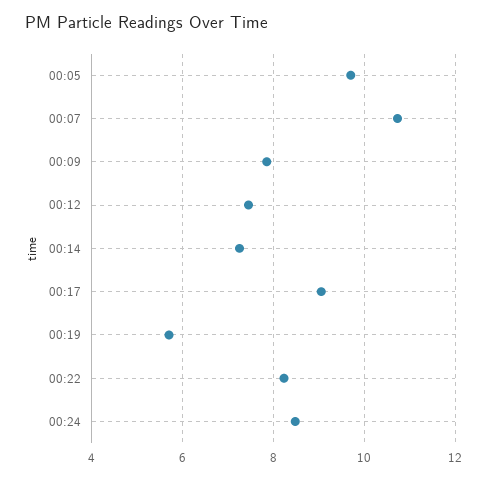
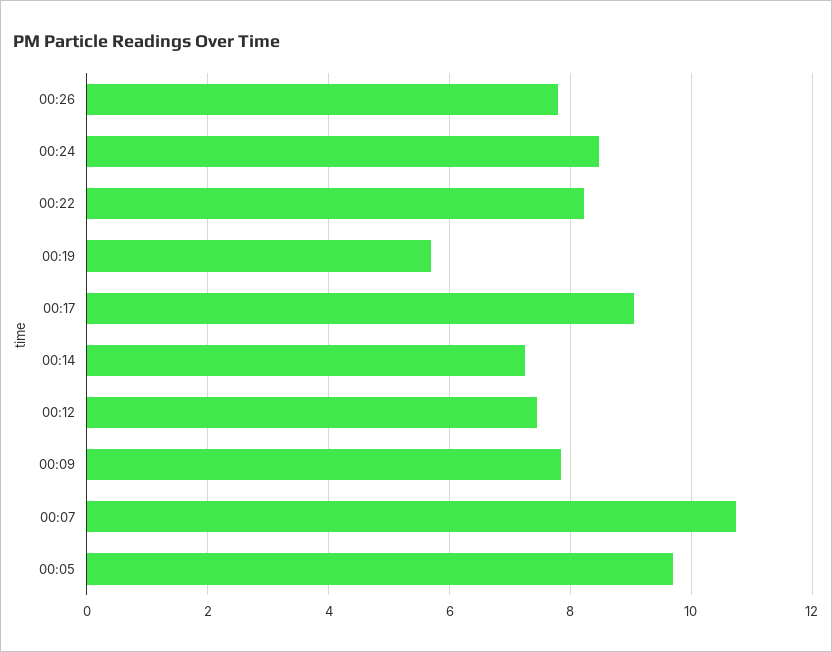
00:26: none -> 7.8

